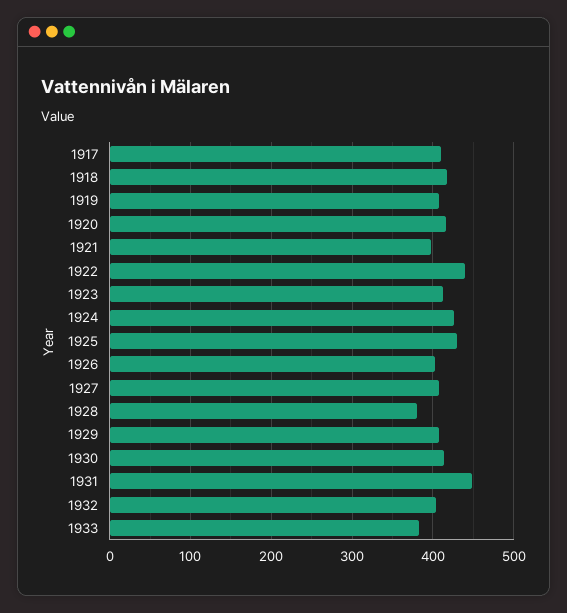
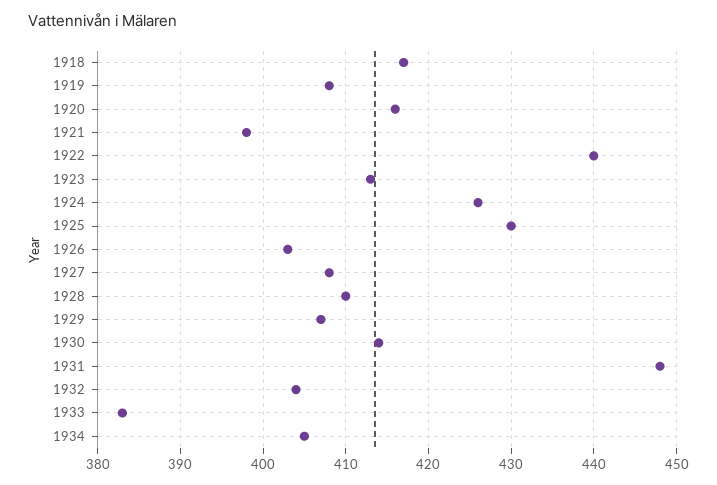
1917: 410 -> none
1928: 380 -> 410
1934: none -> 405

